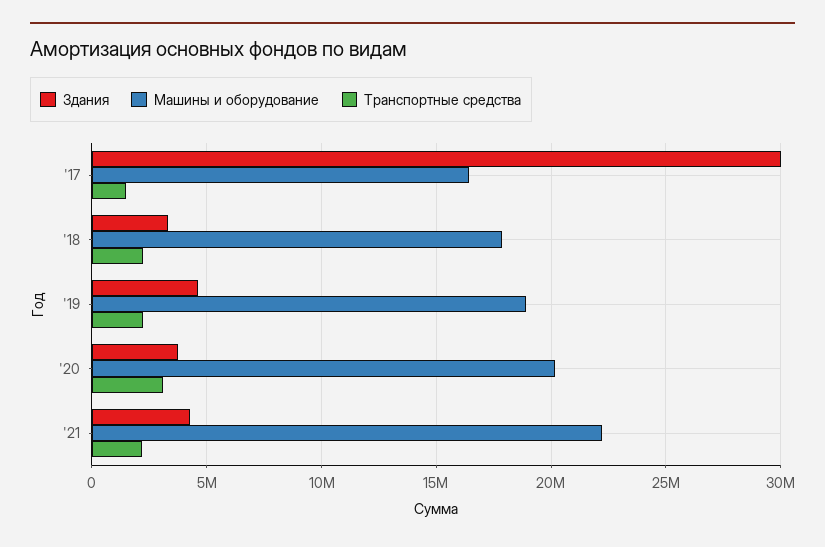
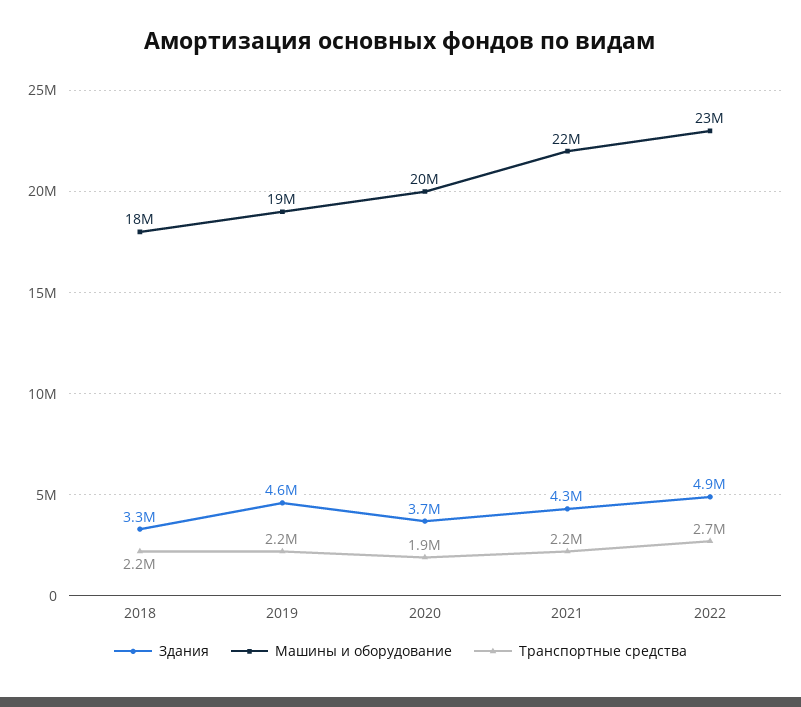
Здания, '17: 30000000 -> none
Машины и оборудование, '17: 16500000 -> none
Транспортные средства, '17: 1500000 -> none
Транспортные средства, '20: 3000000 -> 1900000
Здания, 2022: none -> 4900000
Машины и оборудование, 2022: none -> 23000000
Транспортные средства, 2022: none -> 2700000

